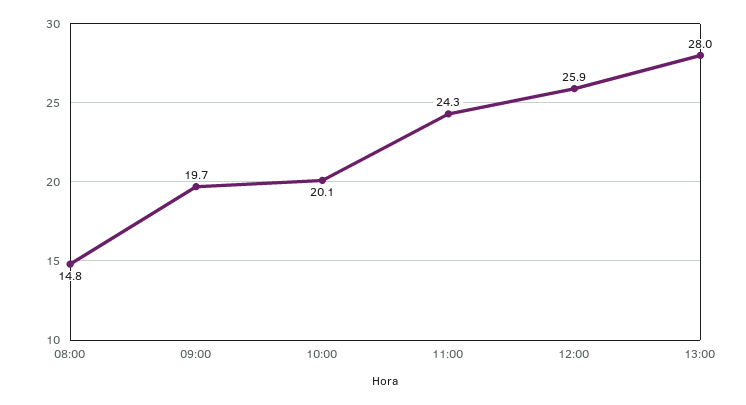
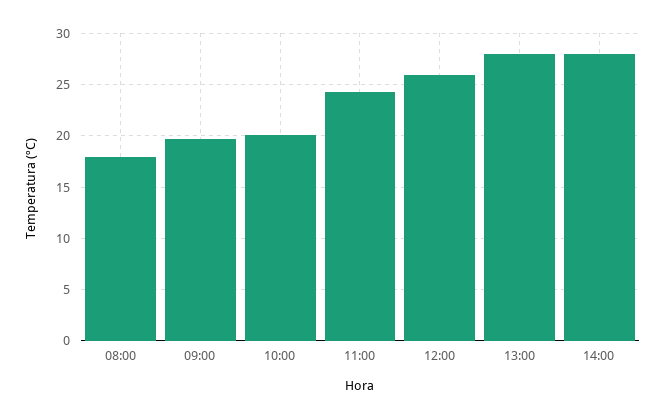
08:00: 14.8 -> 18
14:00: none -> 28

